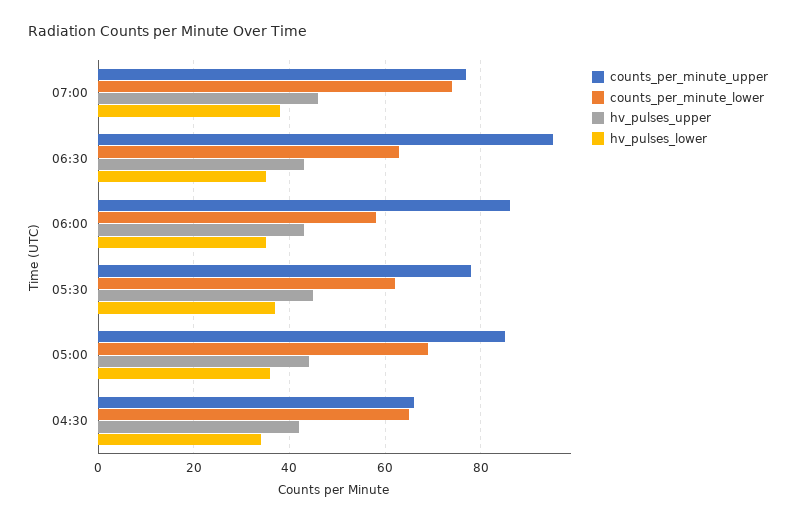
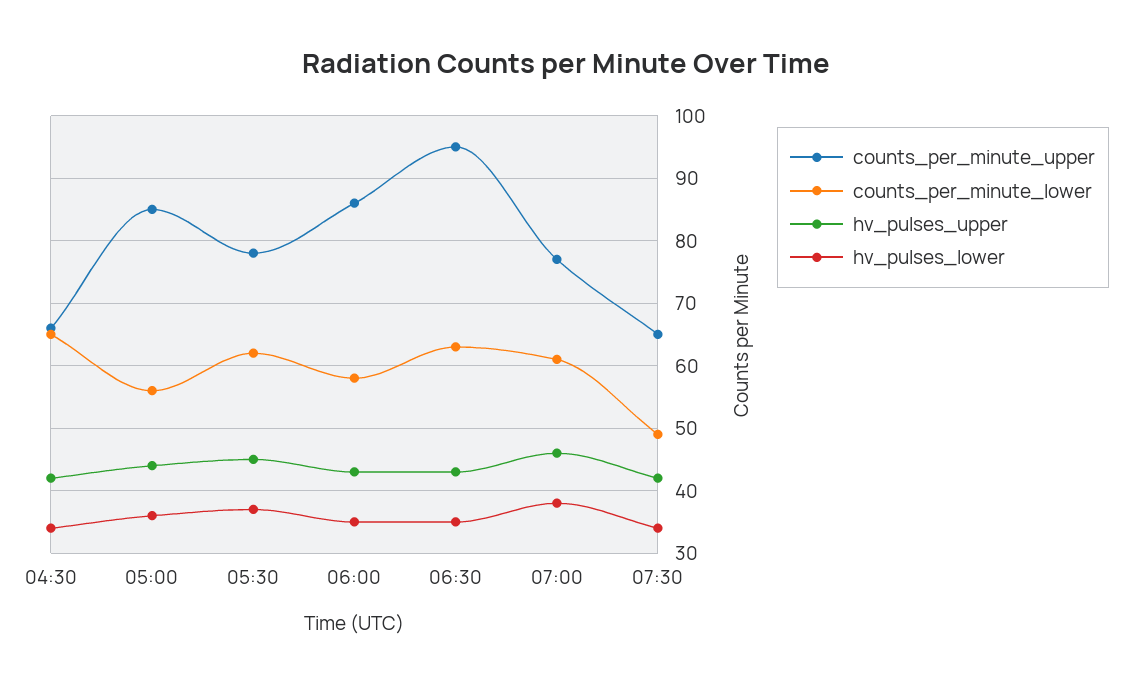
counts_per_minute_lower, 07:00: 75 -> 61
counts_per_minute_lower, 05:00: 70 -> 56
counts_per_minute_upper, 07:30: none -> 65
counts_per_minute_lower, 07:30: none -> 49
hv_pulses_upper, 07:30: none -> 42
hv_pulses_lower, 07:30: none -> 34

